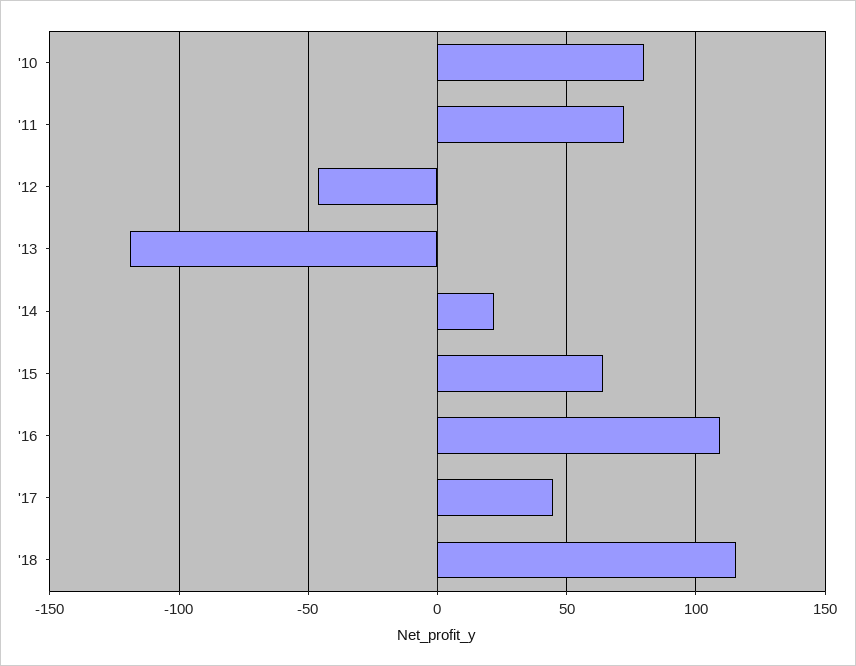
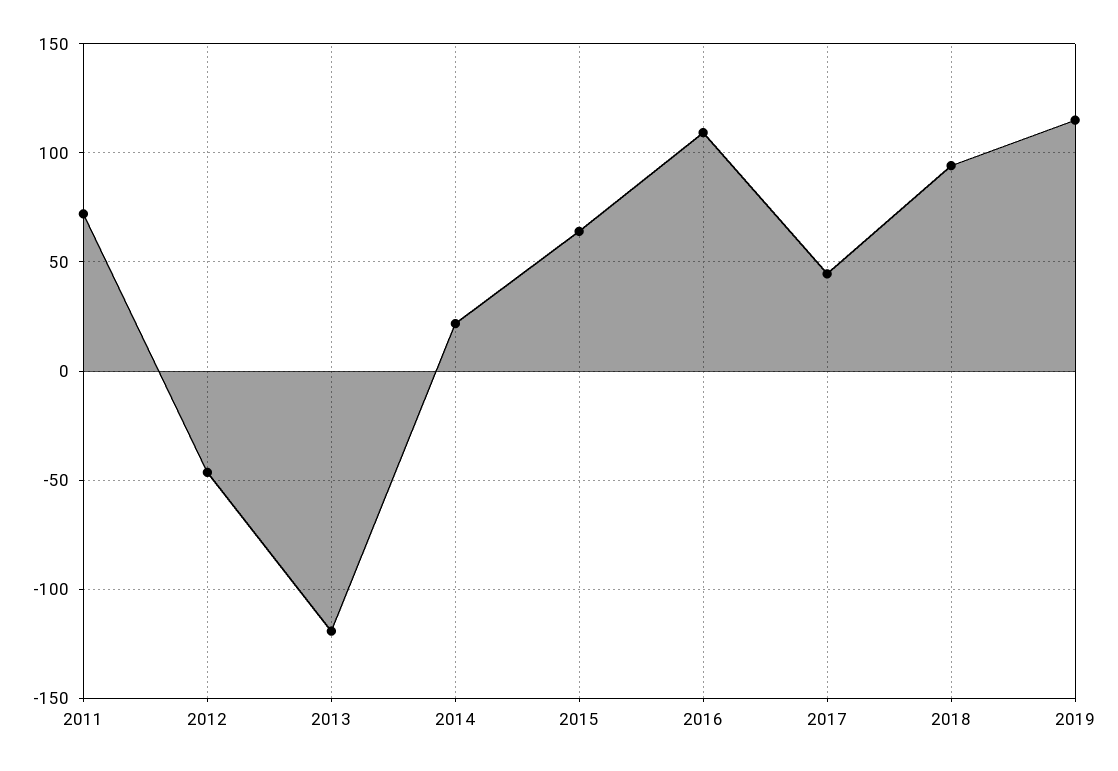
'10: 80 -> none
'18: 115 -> 95
2019: none -> 115

